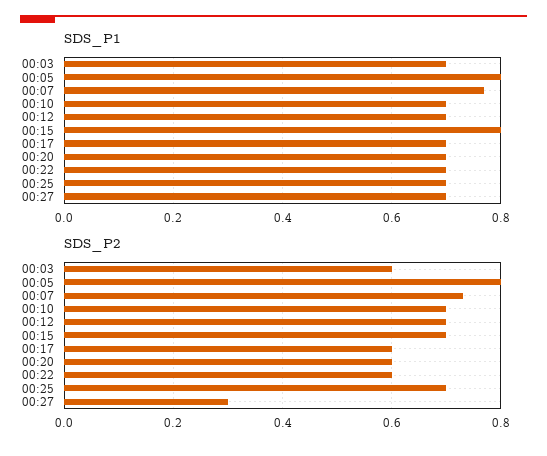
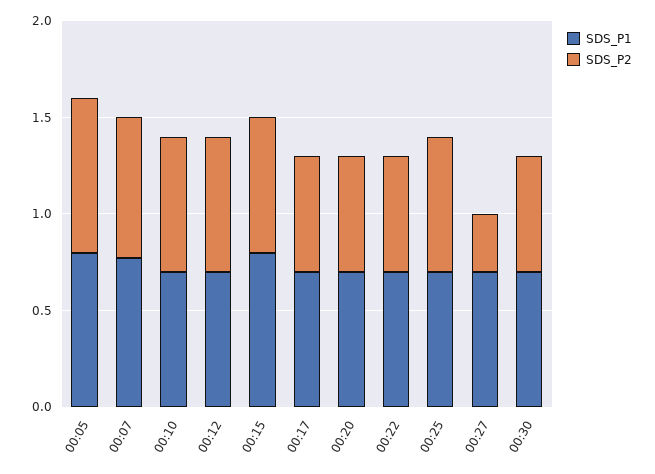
SDS_P1, 00:03: 0.7 -> none
SDS_P2, 00:03: 0.6 -> none
SDS_P1, 00:30: none -> 0.7
SDS_P2, 00:30: none -> 0.6

